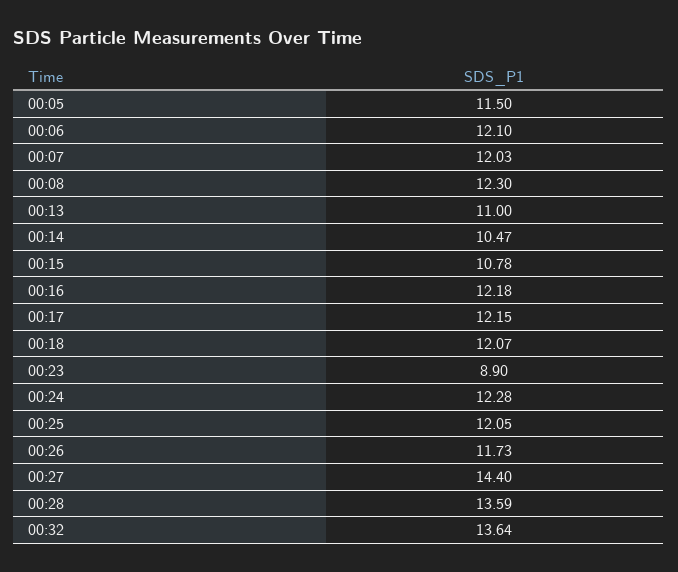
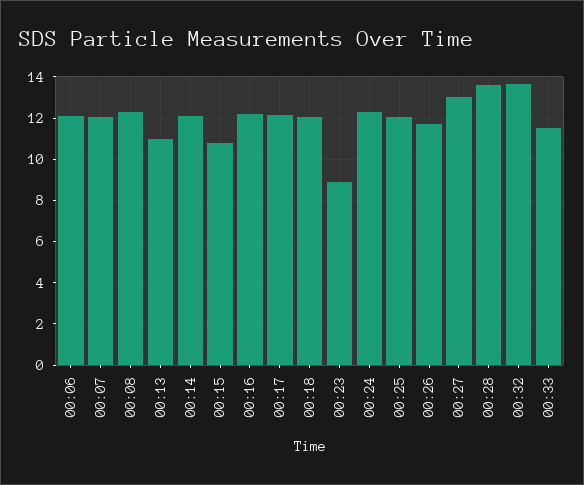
00:05: 11.5 -> none
00:14: 10.47 -> 12
00:27: 14.4 -> 13
00:33: none -> 11.5

